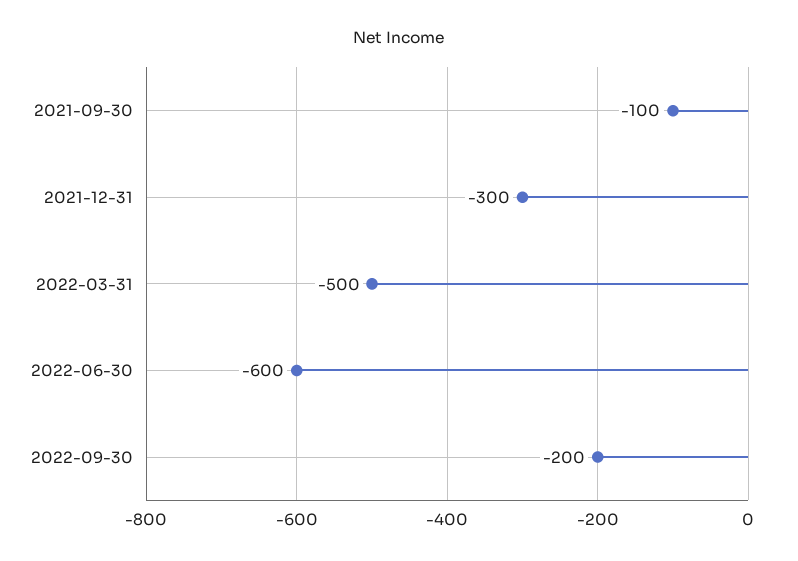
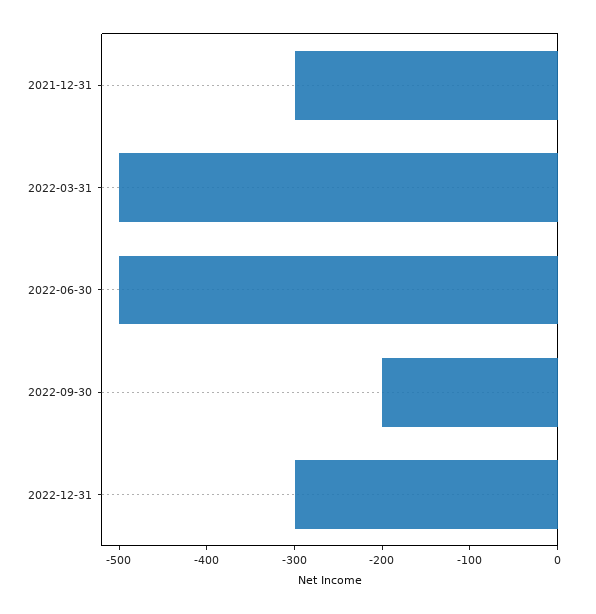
2021-09-30: -100 -> none
2022-06-30: -600 -> -500
2022-12-31: none -> -300

